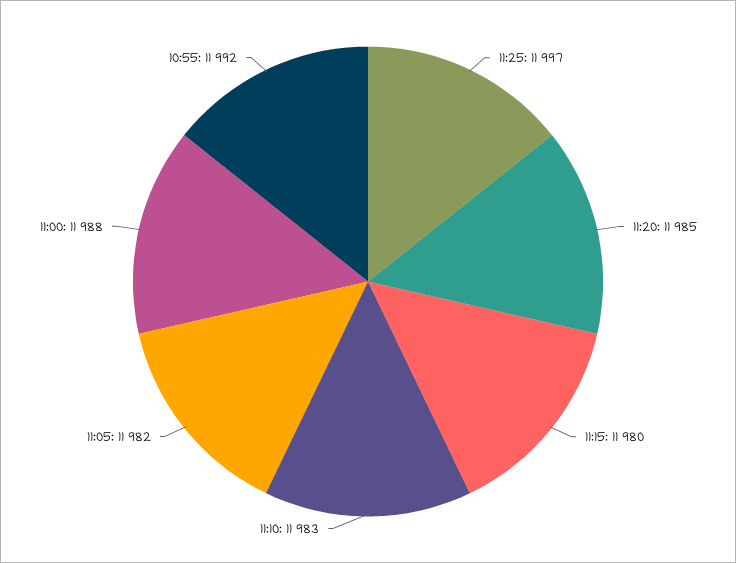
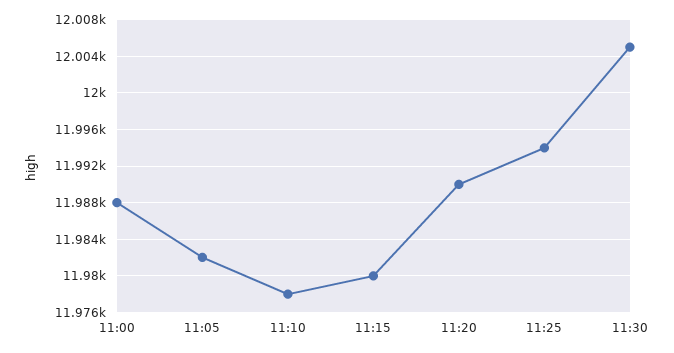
11:25: 11997 -> 11994
11:20: 11985 -> 11990
11:10: 11983 -> 11978
10:55: 11992 -> none
11:30: none -> 12005

